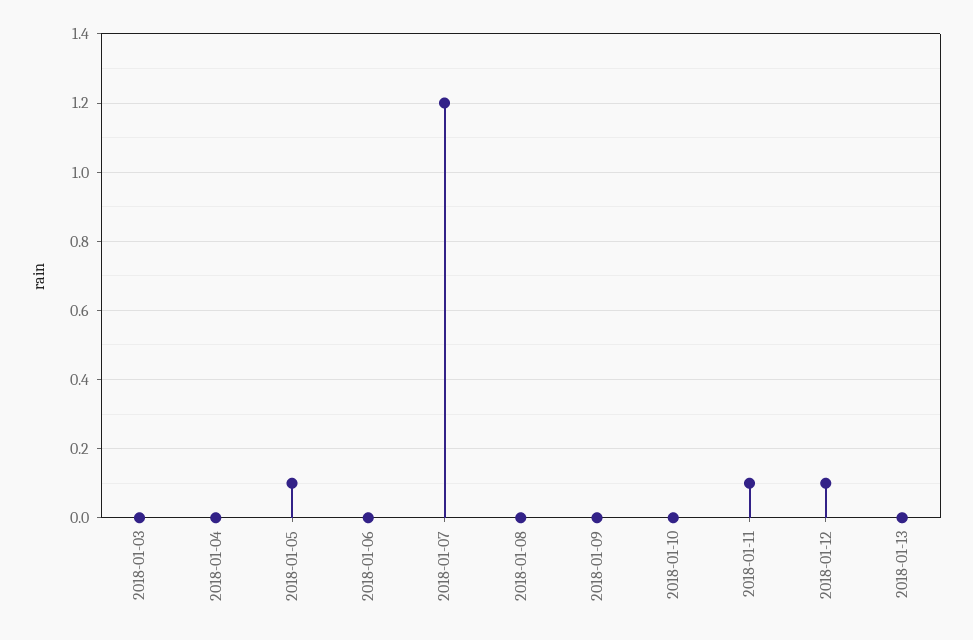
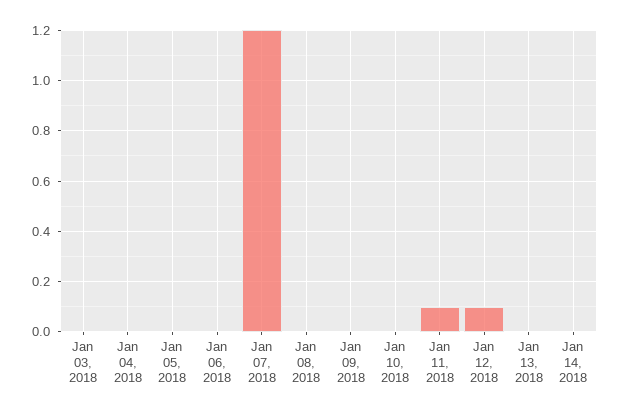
2018-01-05: 0.1 -> 0
Jan 14, 2018: none -> 0

